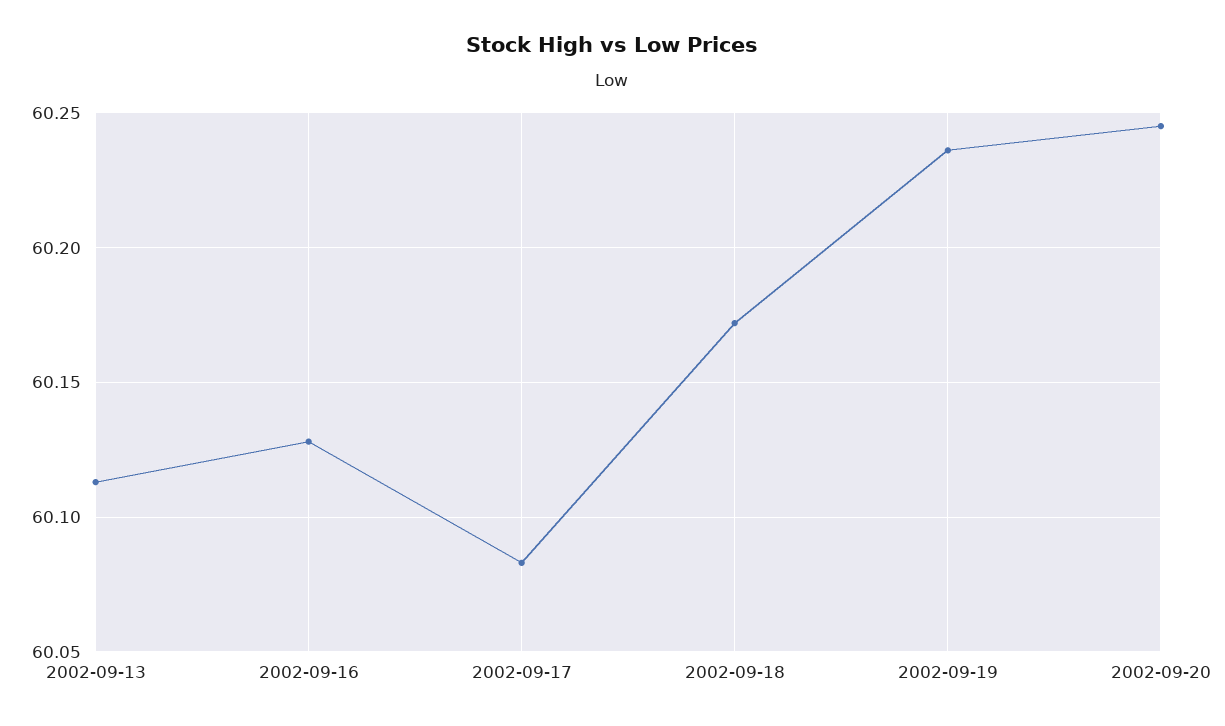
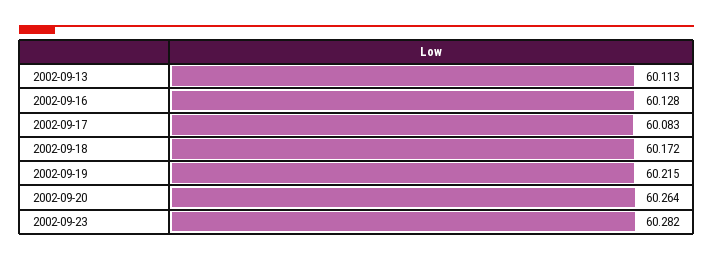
2002-09-19: 60.235 -> 60.215
2002-09-20: 60.245 -> 60.264
2002-09-23: none -> 60.282

